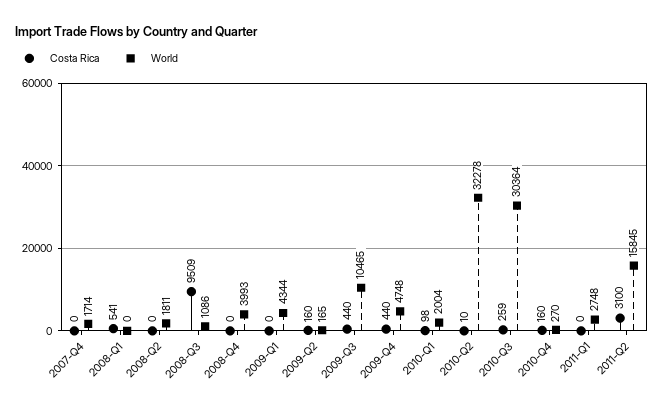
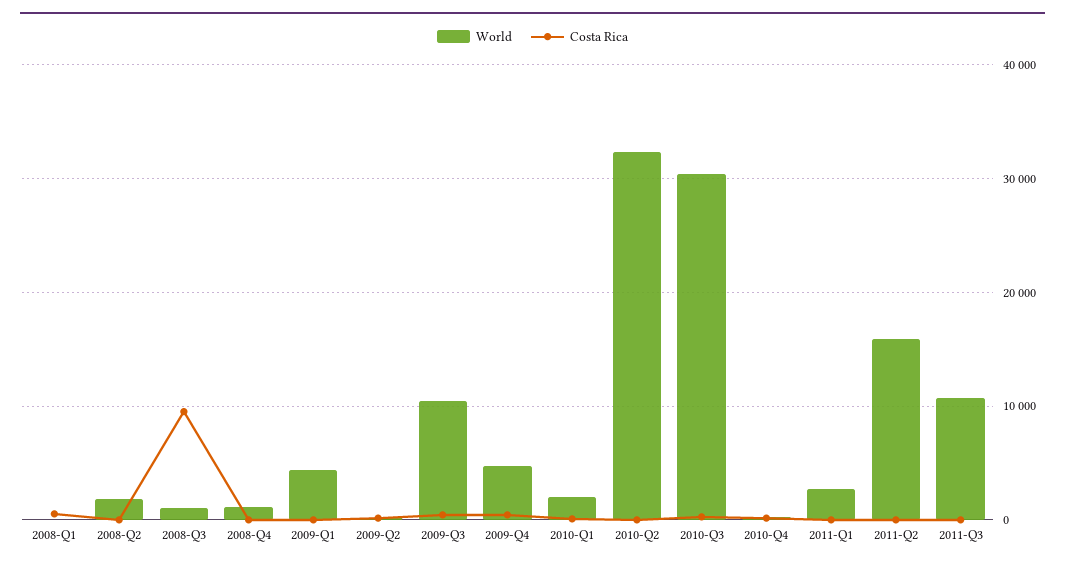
Costa Rica, 2007-Q4: 0 -> none
World, 2007-Q4: 1714 -> none
World, 2008-Q4: 3993 -> 1000
Costa Rica, 2011-Q2: 3100 -> 0
World, 2011-Q3: none -> 11000
Costa Rica, 2011-Q3: none -> 0

